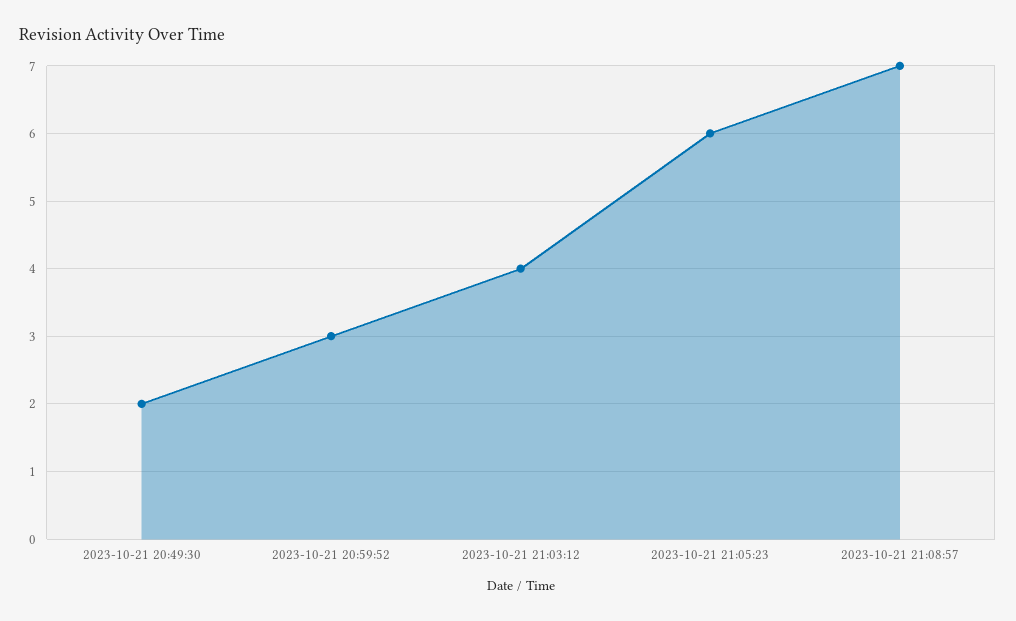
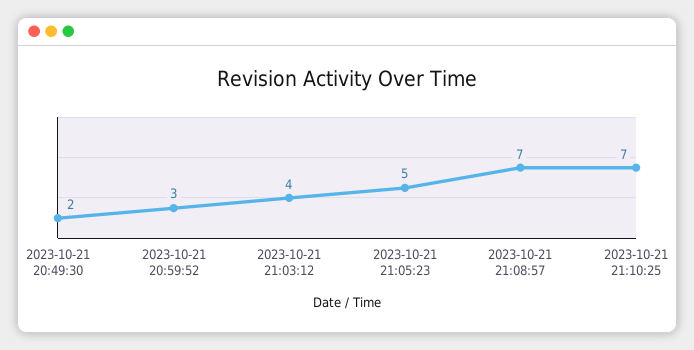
2023-10-21 21:05:23: 6 -> 5
2023-10-21 21:10:25: none -> 7

